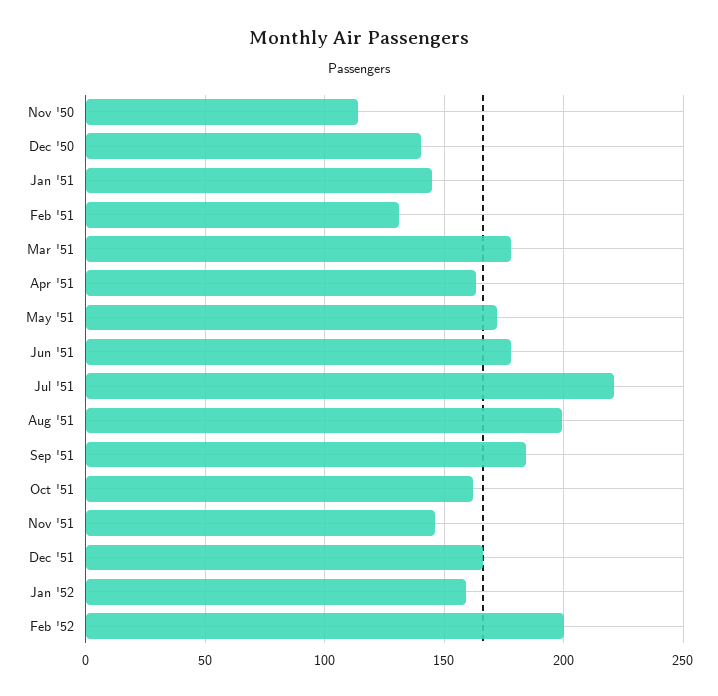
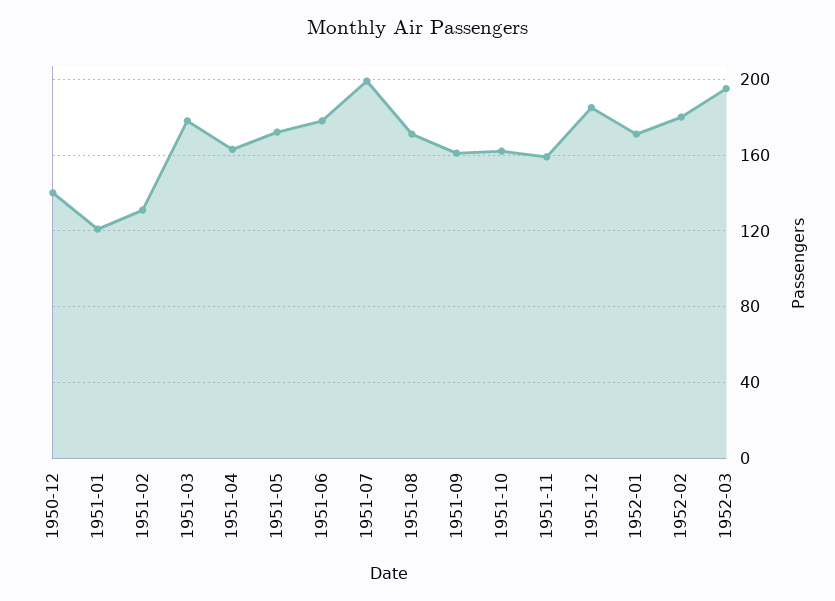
Nov '50: 115 -> none
Jan '51: 145 -> 120
Jul '51: 220 -> 200
Aug '51: 200 -> 170
Sep '51: 185 -> 160
Nov '51: 145 -> 160
Dec '51: 165 -> 185
Jan '52: 160 -> 170
Feb '52: 200 -> 180
1952-03: none -> 195

